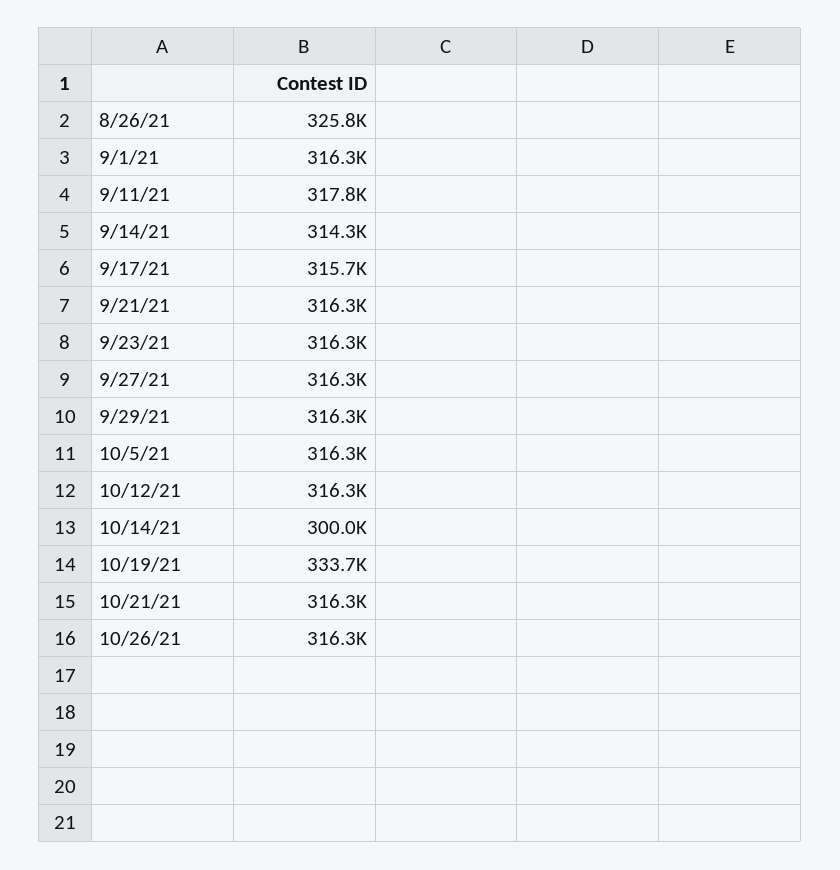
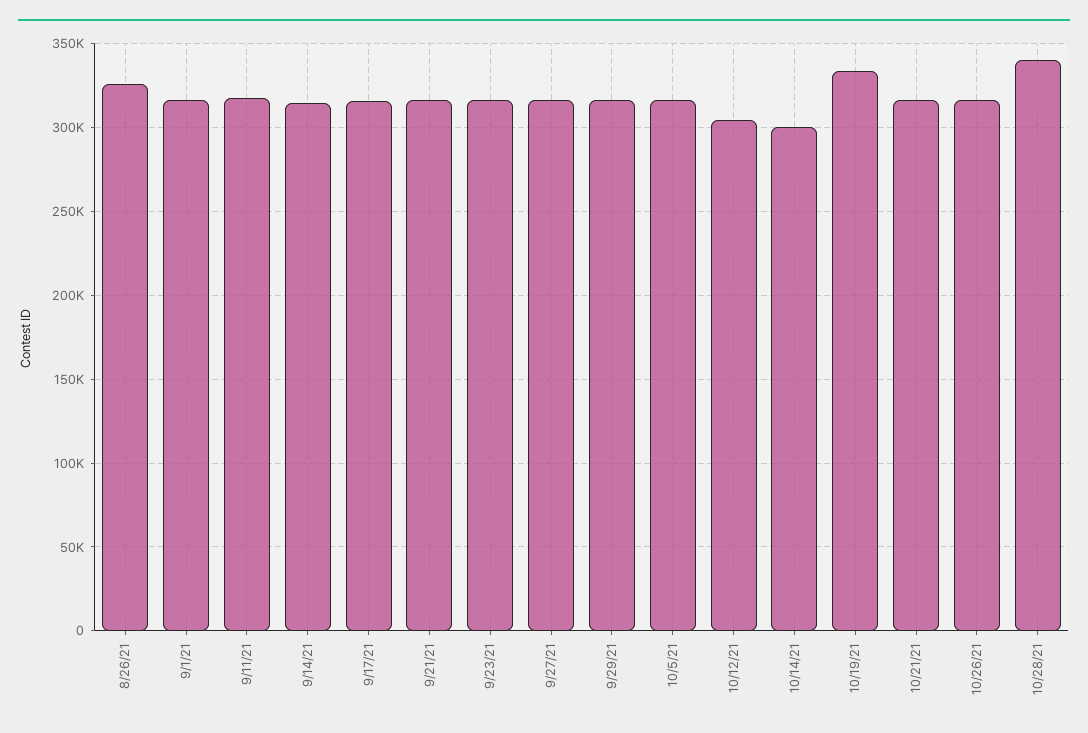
10/12/21: 316300 -> 305000
10/28/21: none -> 340000

